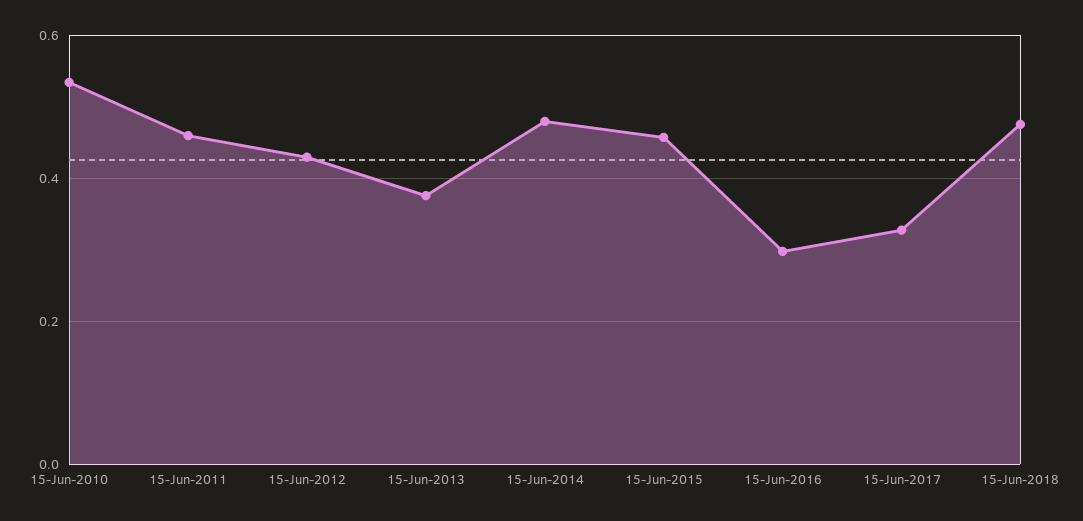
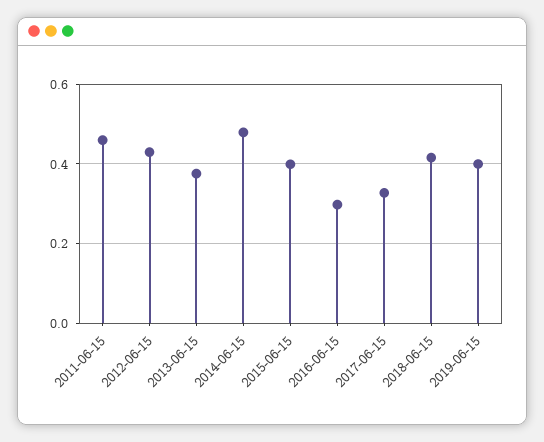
15-Jun-2010: 0.54 -> none
15-Jun-2015: 0.46 -> 0.4
15-Jun-2018: 0.48 -> 0.42
2019-06-15: none -> 0.4

